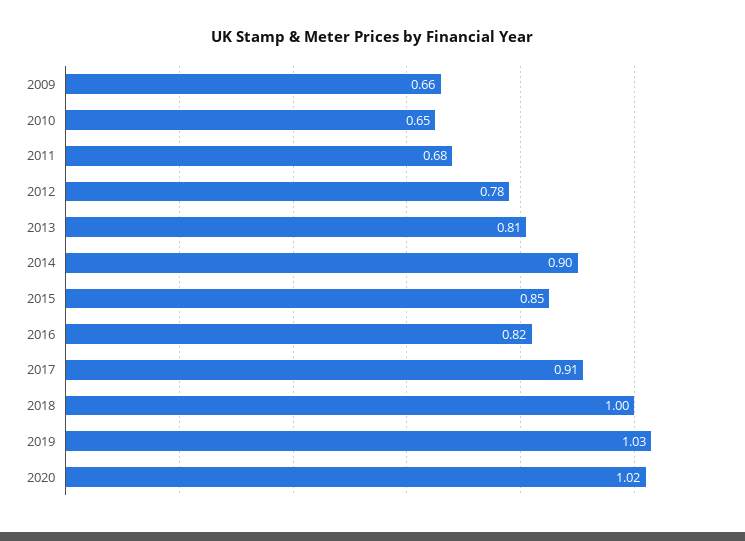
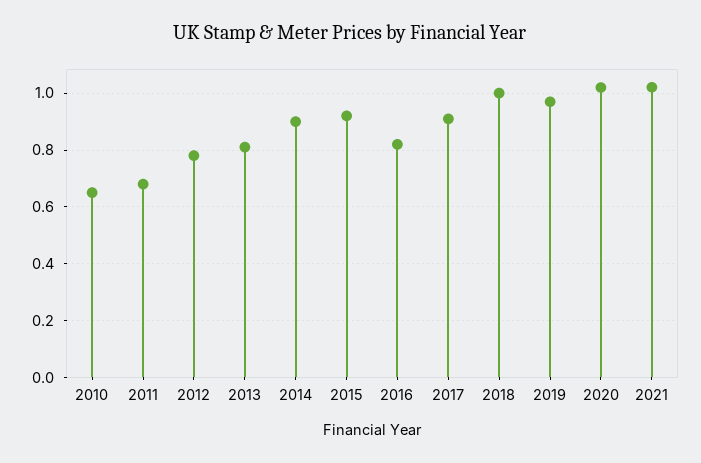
2009: 0.66 -> none
2015: 0.85 -> 0.925
2019: 1.03 -> 0.975
2021: none -> 1.025

